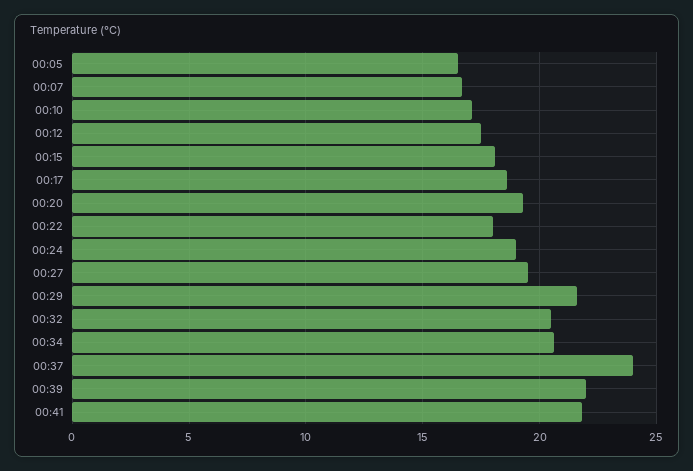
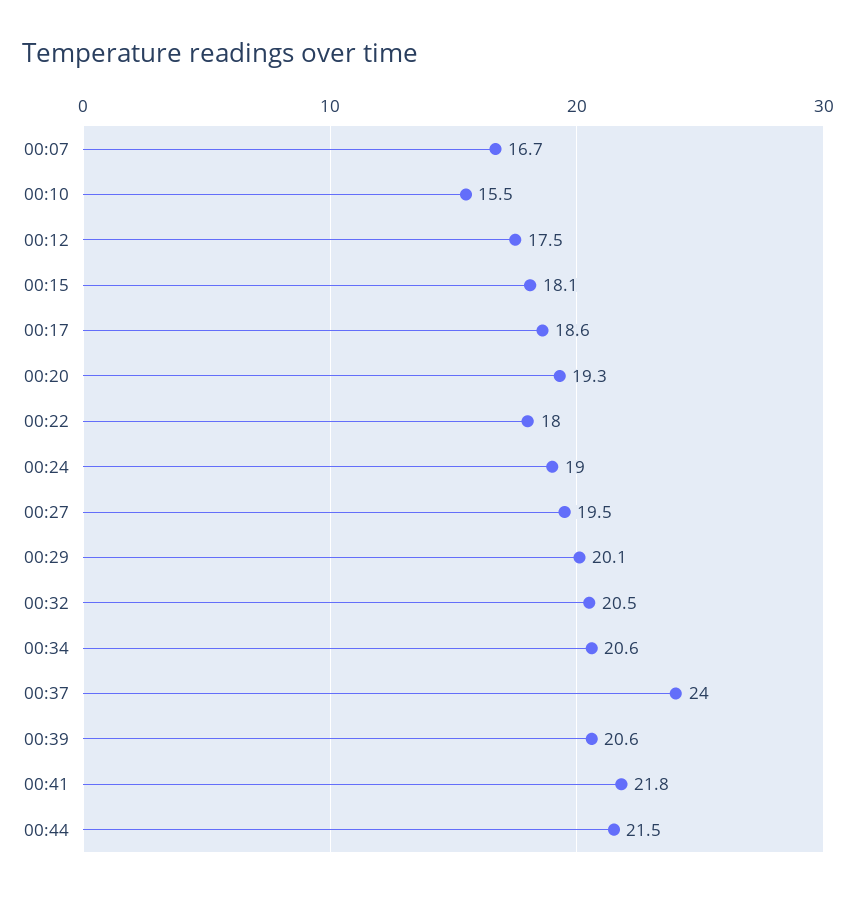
00:05: 16.5 -> none
00:10: 17 -> 15.5
00:29: 21.5 -> 20.1
00:39: 22 -> 20.6
00:44: none -> 21.5

